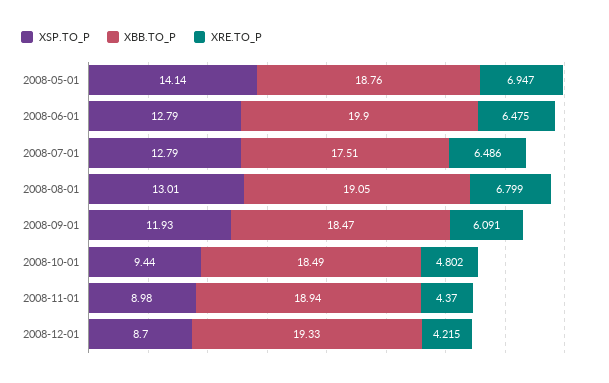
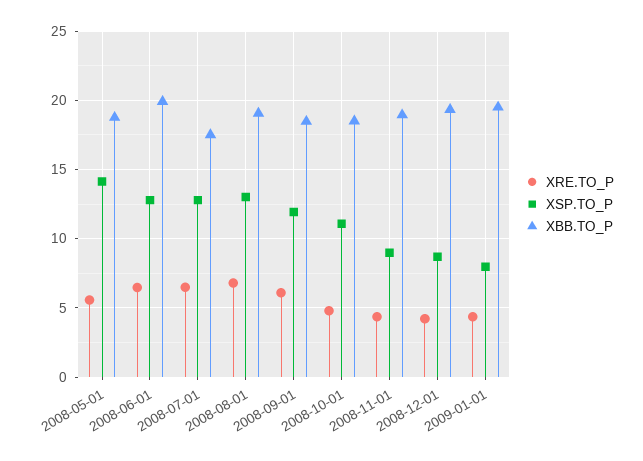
XRE.TO_P, 2008-05-01: 6.947 -> 5.5
XSP.TO_P, 2008-10-01: 9.44 -> 11
XRE.TO_P, 2009-01-01: none -> 4.5
XSP.TO_P, 2009-01-01: none -> 8
XBB.TO_P, 2009-01-01: none -> 19.5

